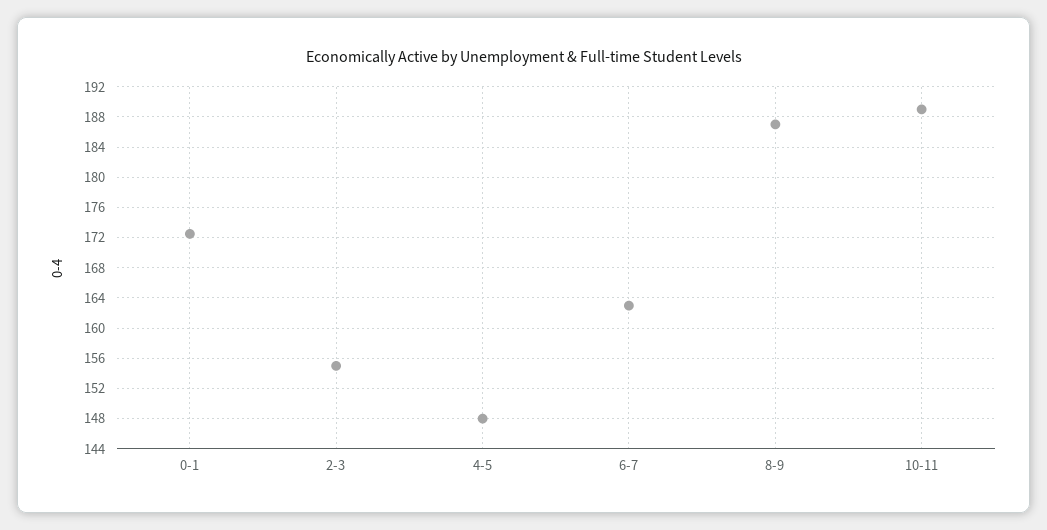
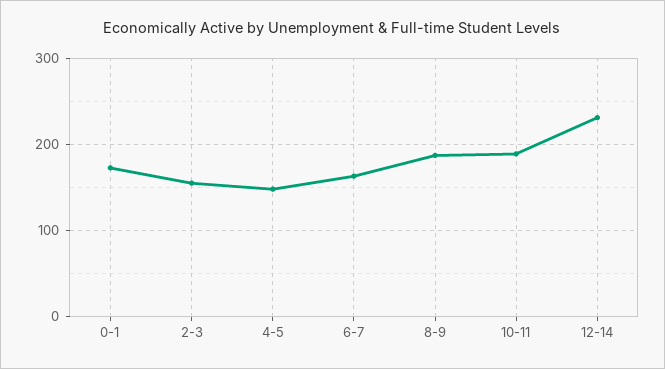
12-14: none -> 230

